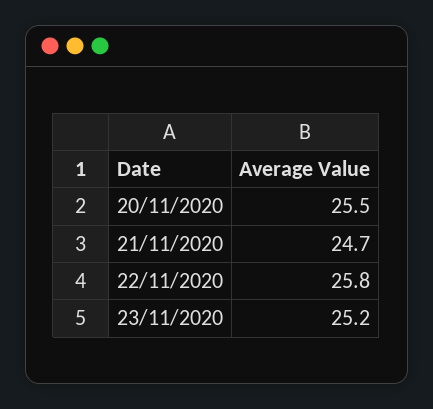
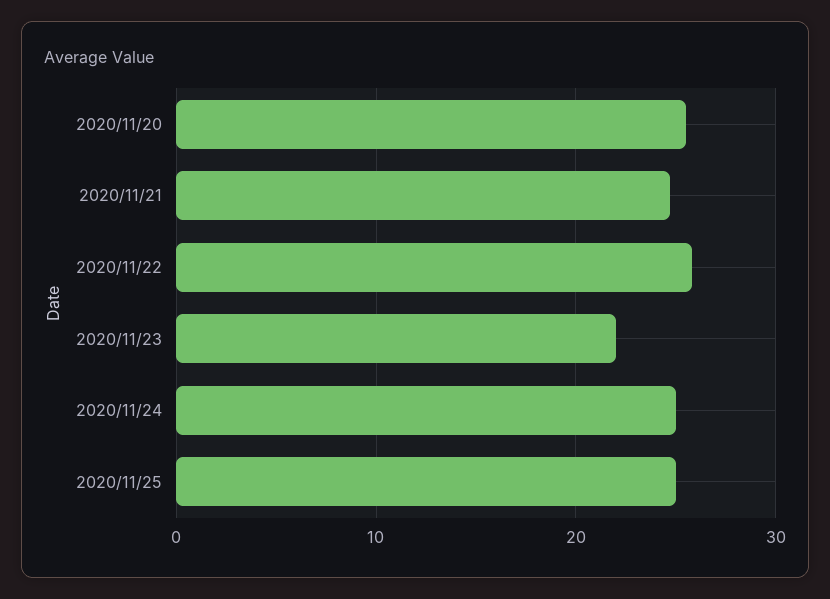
23/11/2020: 25.2 -> 22
2020/11/24: none -> 25
2020/11/25: none -> 25

